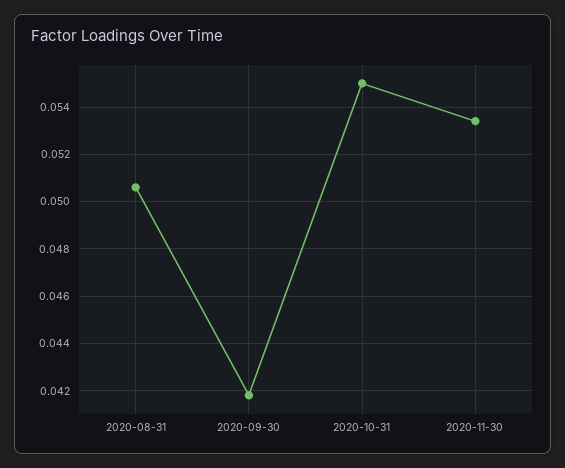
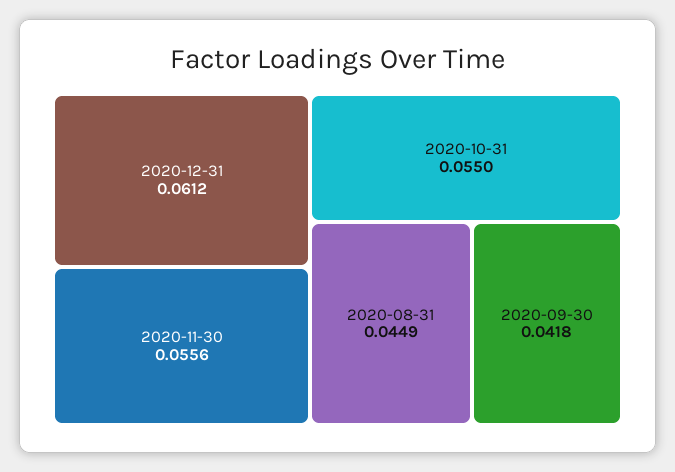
2020-08-31: 0.0505 -> 0.0449
2020-11-30: 0.0535 -> 0.0556
2020-12-31: none -> 0.0612

